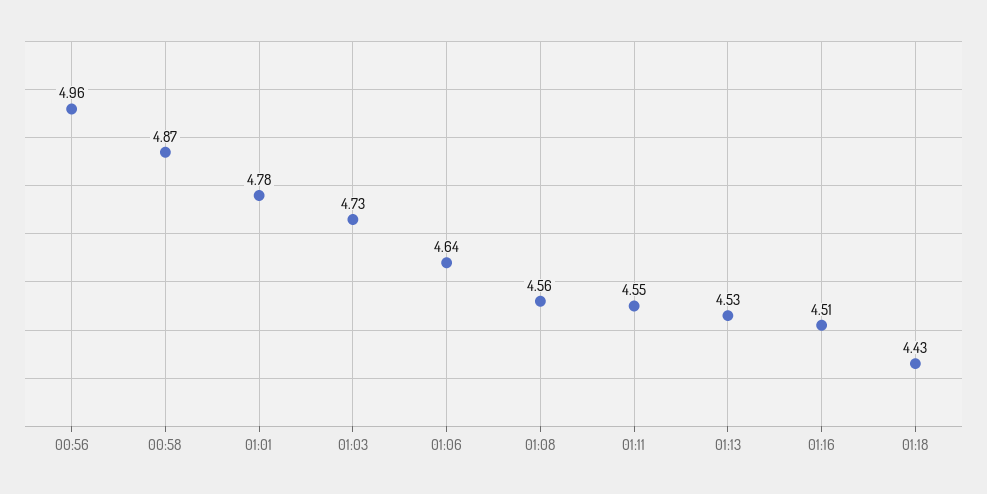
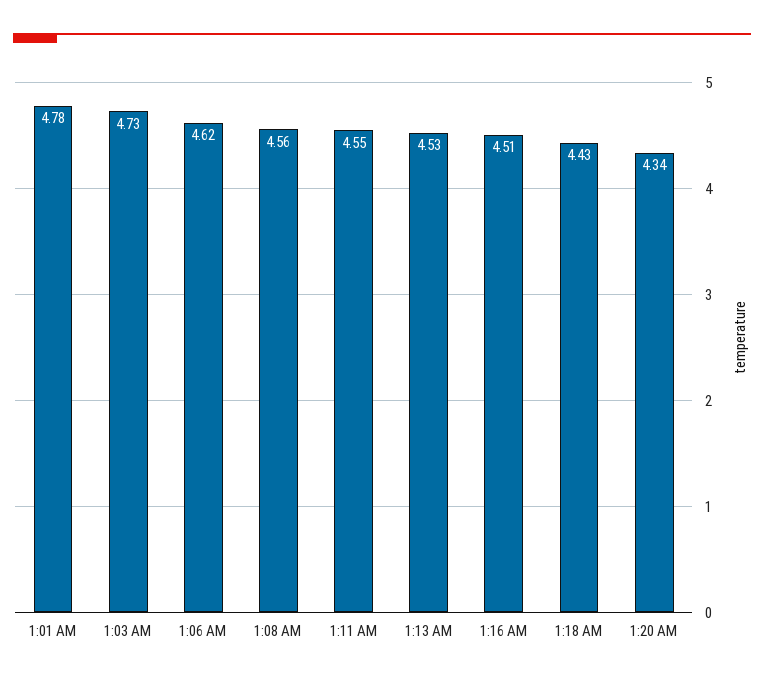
00:56: 4.96 -> none
00:58: 4.87 -> none
01:06: 4.64 -> 4.62
1:20 AM: none -> 4.34

